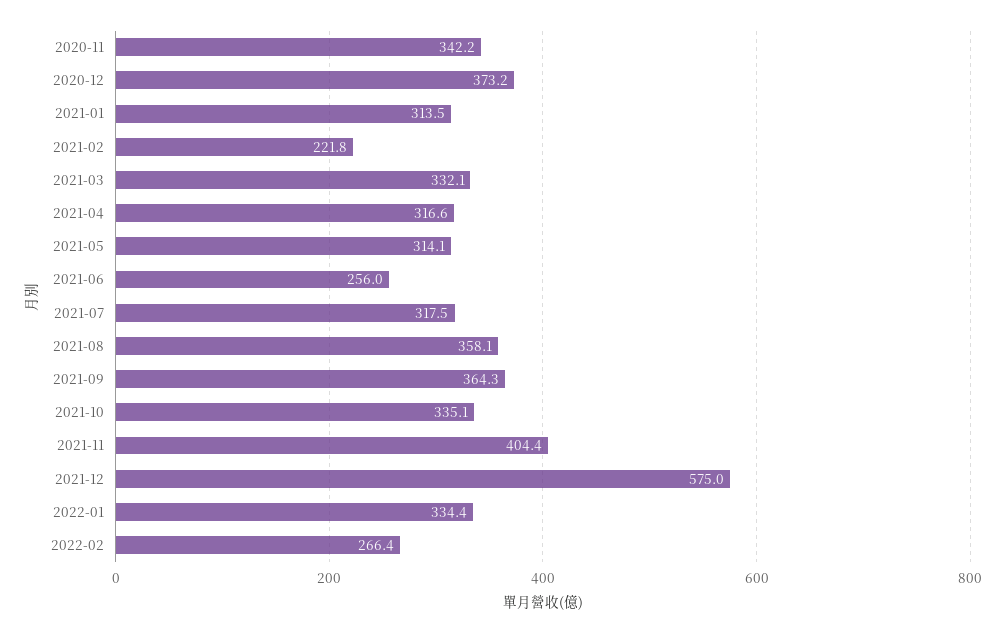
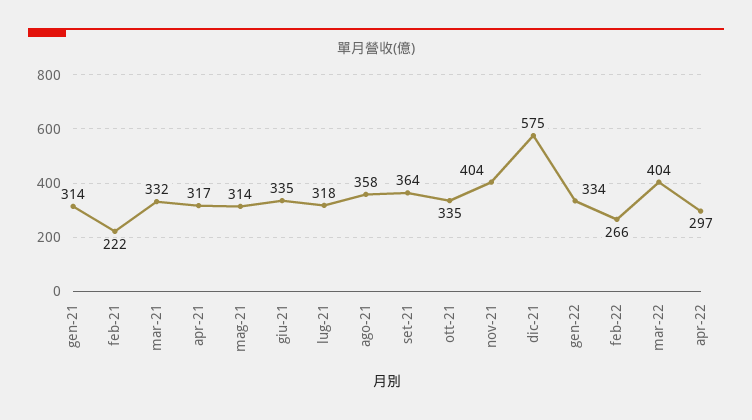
2020-11: 342.2 -> none
2020-12: 373.2 -> none
2021-06: 256 -> 335
mar-22: none -> 404
apr-22: none -> 297

